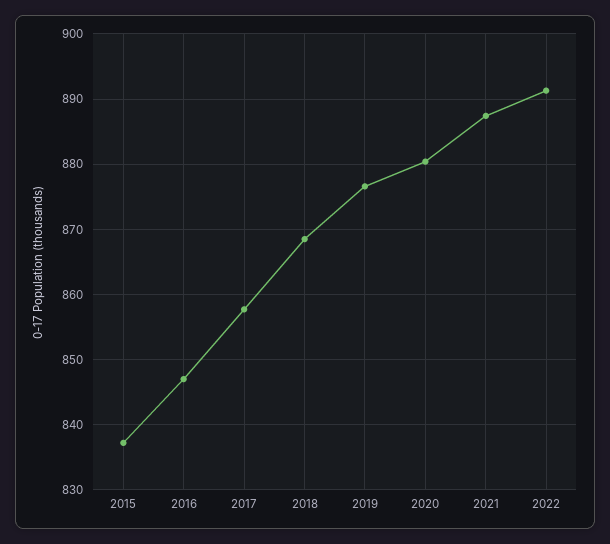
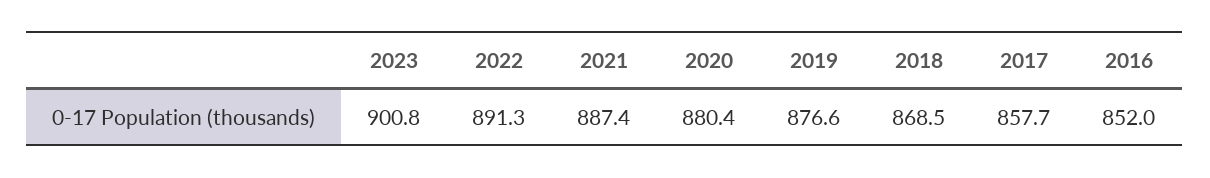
2015: 837 -> none
2016: 847 -> 852
2023: none -> 900.8

